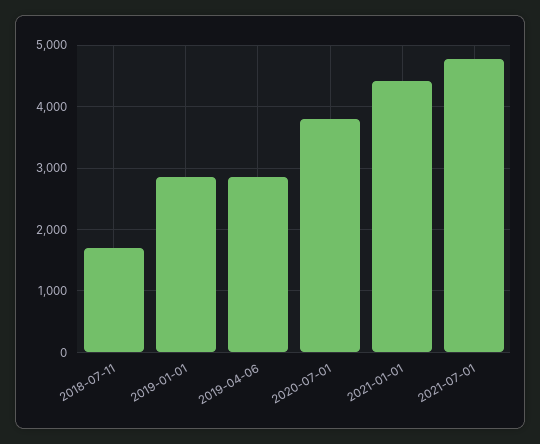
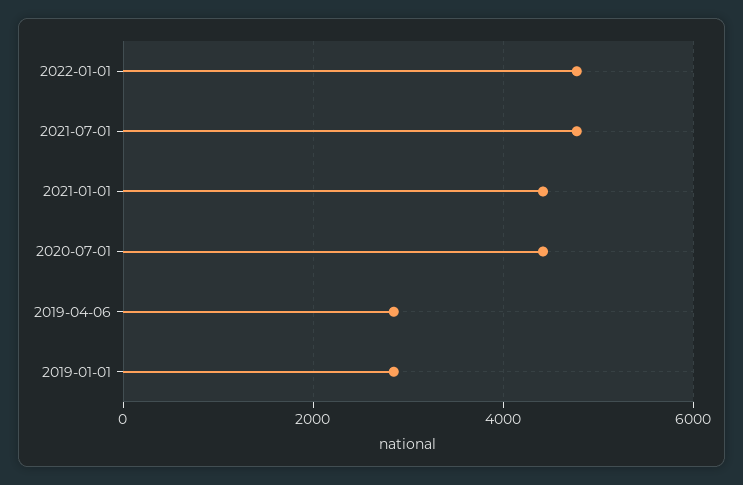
2018-07-11: 1700 -> none
2020-07-01: 3800 -> 4400
2022-01-01: none -> 4800

